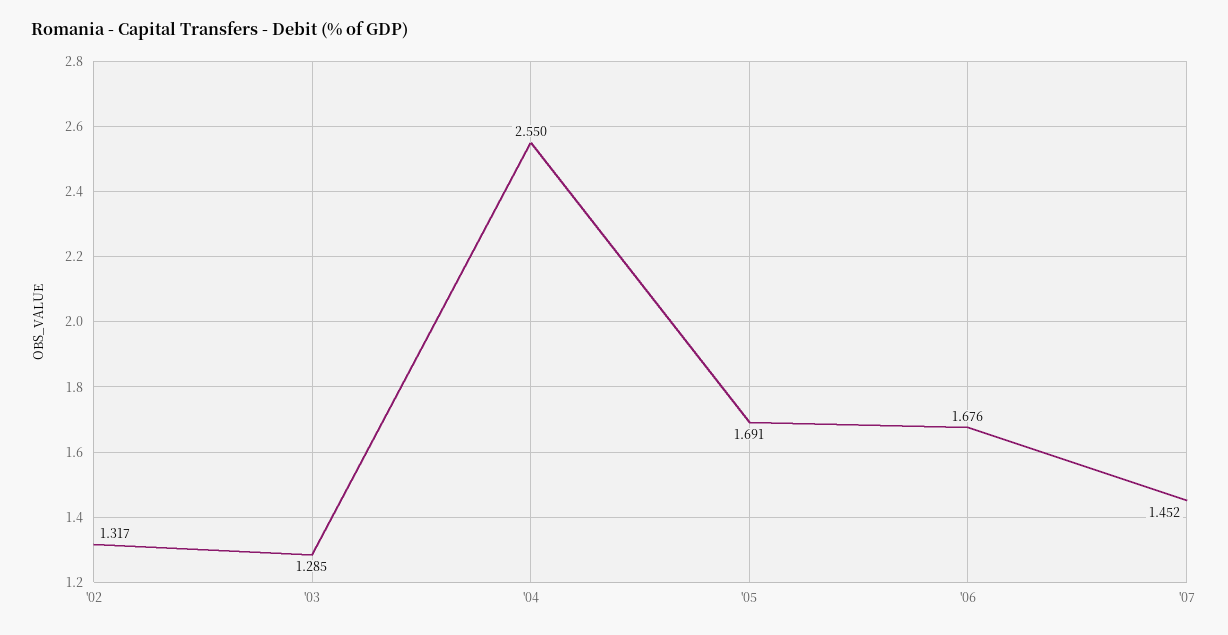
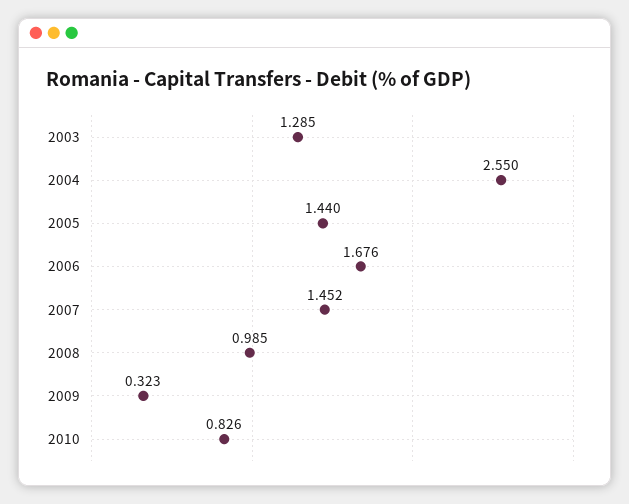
'02: 1.317 -> none
'05: 1.691 -> 1.44
2008: none -> 0.985
2009: none -> 0.323
2010: none -> 0.826

